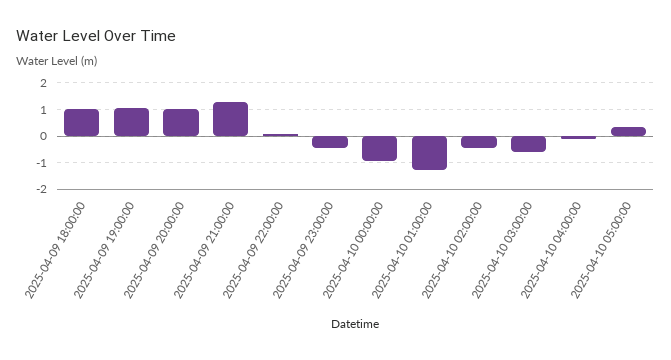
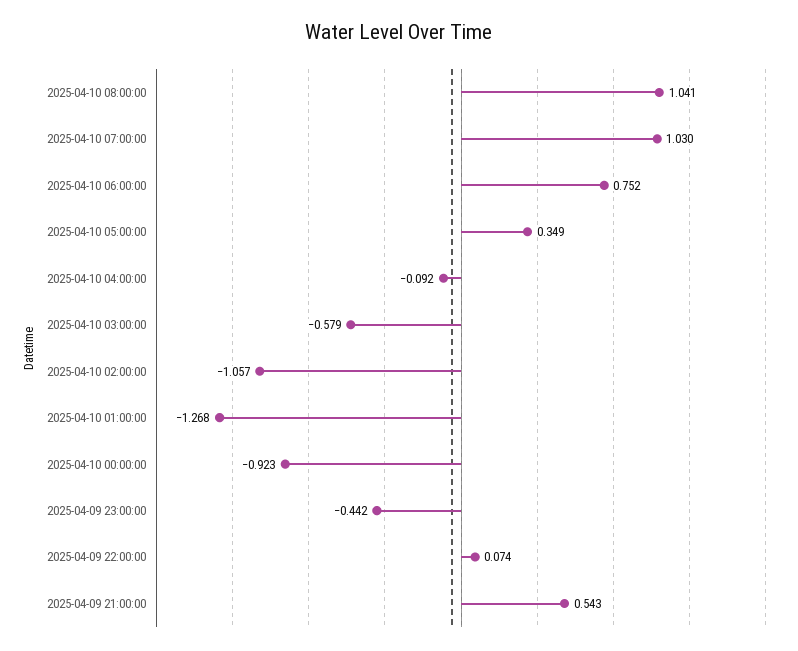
2025-04-09 18:00:00: 1 -> none
2025-04-09 19:00:00: 1 -> none
2025-04-09 20:00:00: 1 -> none
2025-04-09 21:00:00: 1.25 -> 0.543
2025-04-10 02:00:00: -0.5 -> -1.057
2025-04-10 08:00:00: none -> 1.041
2025-04-10 07:00:00: none -> 1.03
2025-04-10 06:00:00: none -> 0.752

